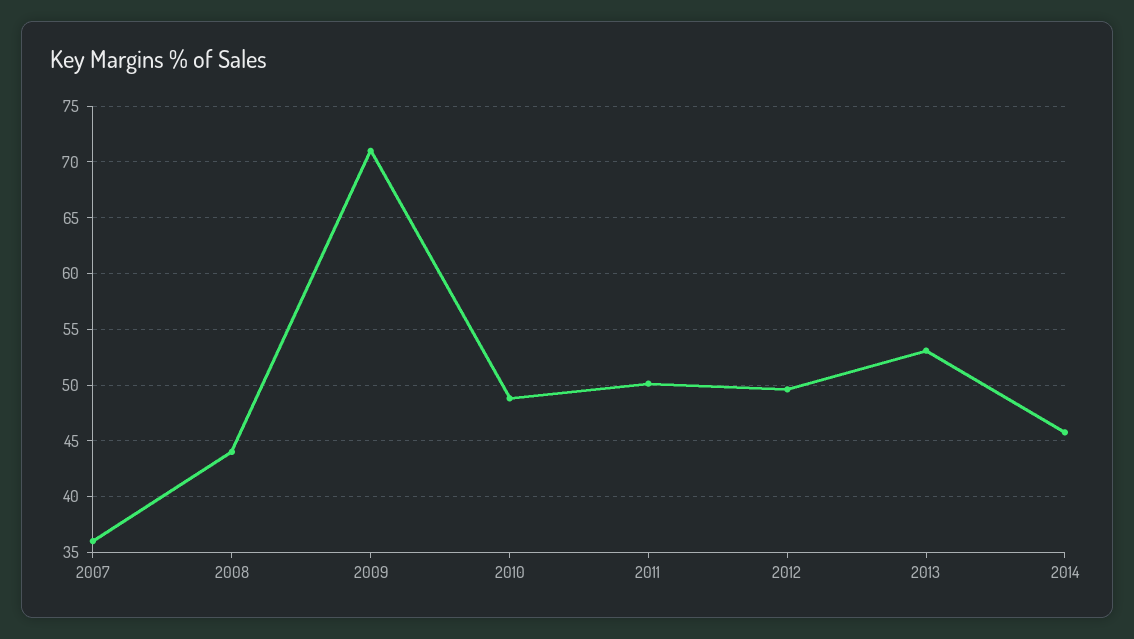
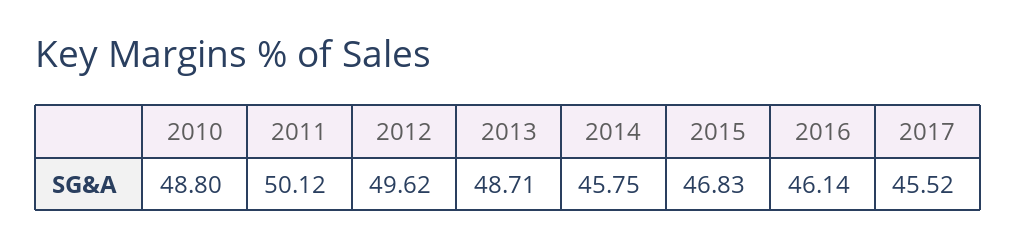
2007: 36 -> none
2008: 44 -> none
2009: 71 -> none
2013: 53 -> 48.71
2015: none -> 46.83
2016: none -> 46.14
2017: none -> 45.52

